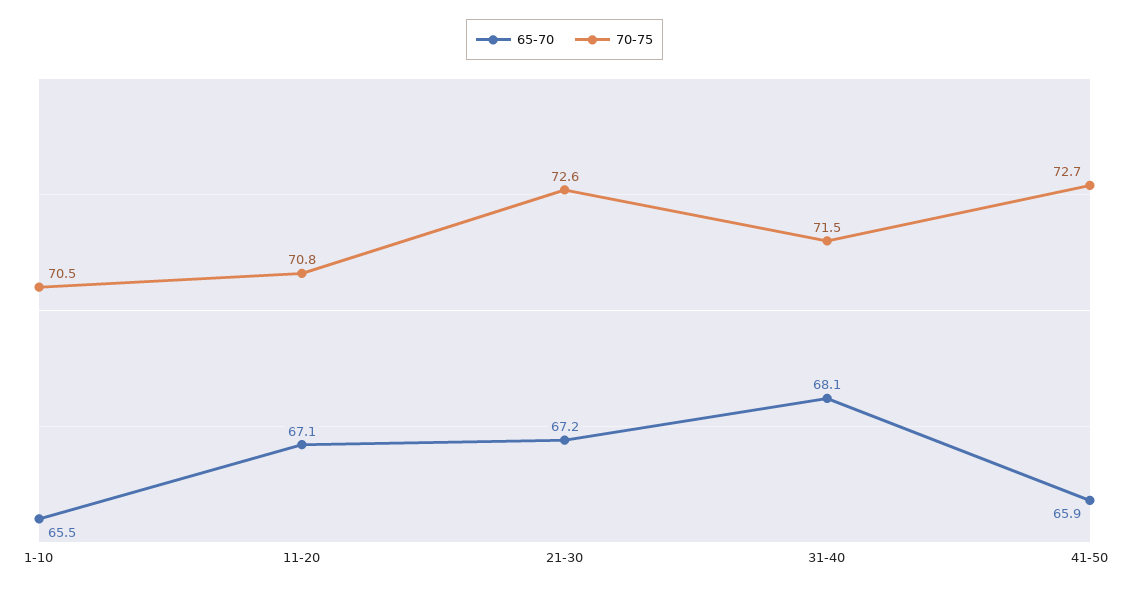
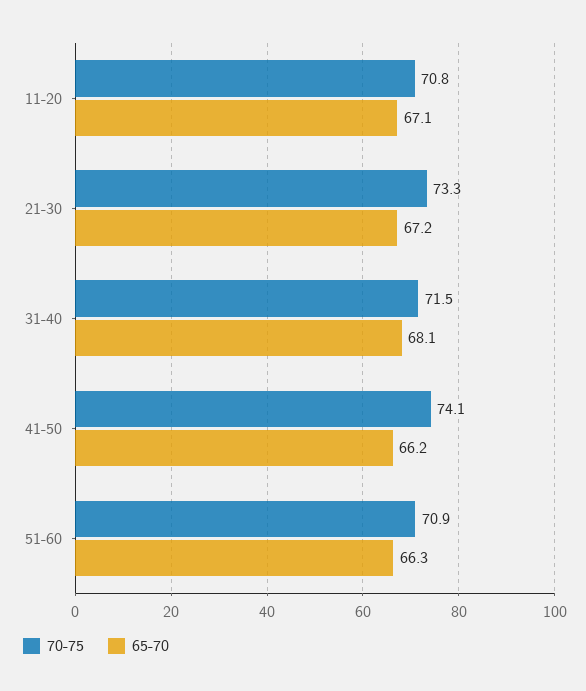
65-70, 1-10: 65.5 -> none
70-75, 1-10: 70.5 -> none
70-75, 21-30: 72.6 -> 73.3
65-70, 41-50: 65.9 -> 66.2
70-75, 41-50: 72.7 -> 74.1
70-75, 51-60: none -> 70.9
65-70, 51-60: none -> 66.3

